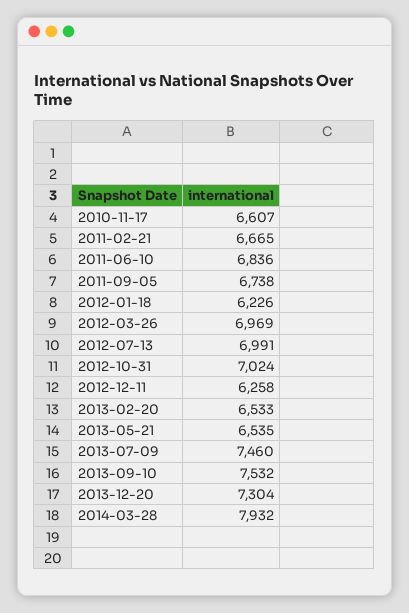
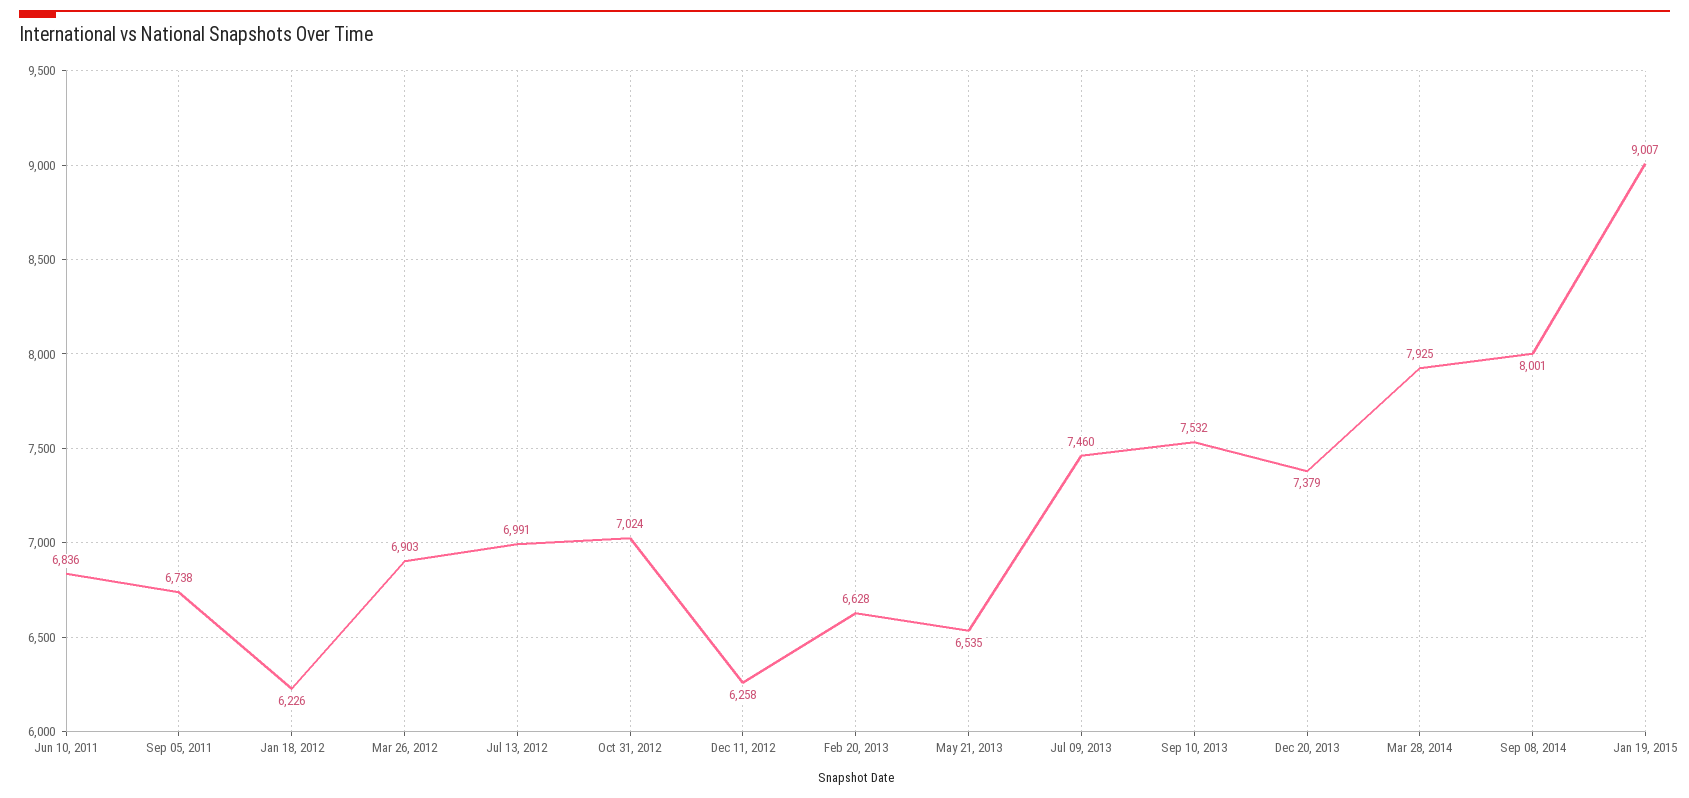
2010-11-17: 6607 -> none
2011-02-21: 6665 -> none
2012-03-26: 6969 -> 6903
2013-02-20: 6533 -> 6628
2013-12-20: 7304 -> 7379
2014-03-28: 7932 -> 7925
Sep 08, 2014: none -> 8001
Jan 19, 2015: none -> 9007

